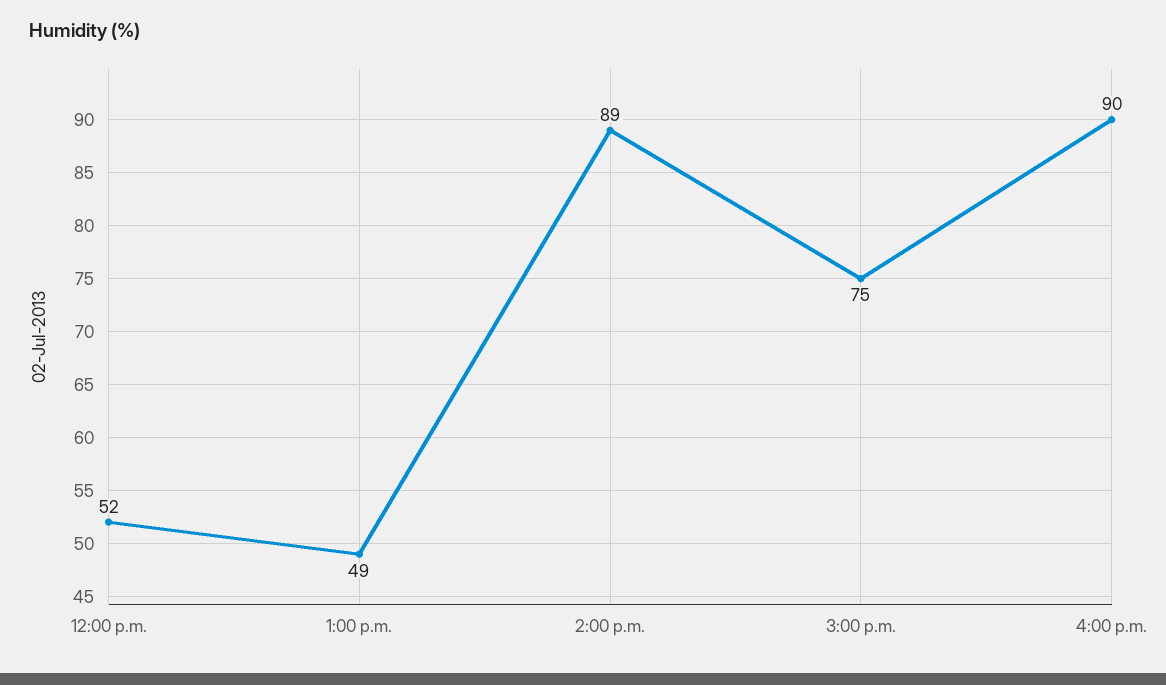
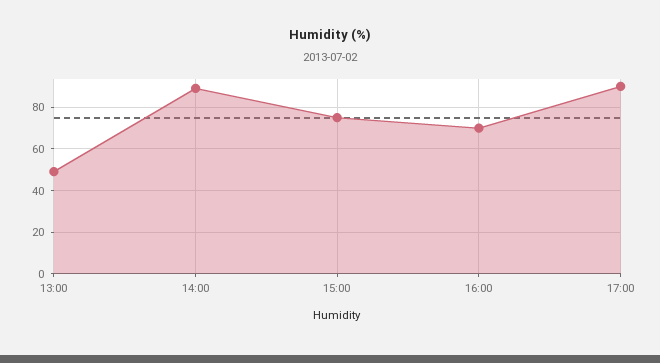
12:00 p.m.: 52 -> none
4:00 p.m.: 90 -> 70
17:00: none -> 90

